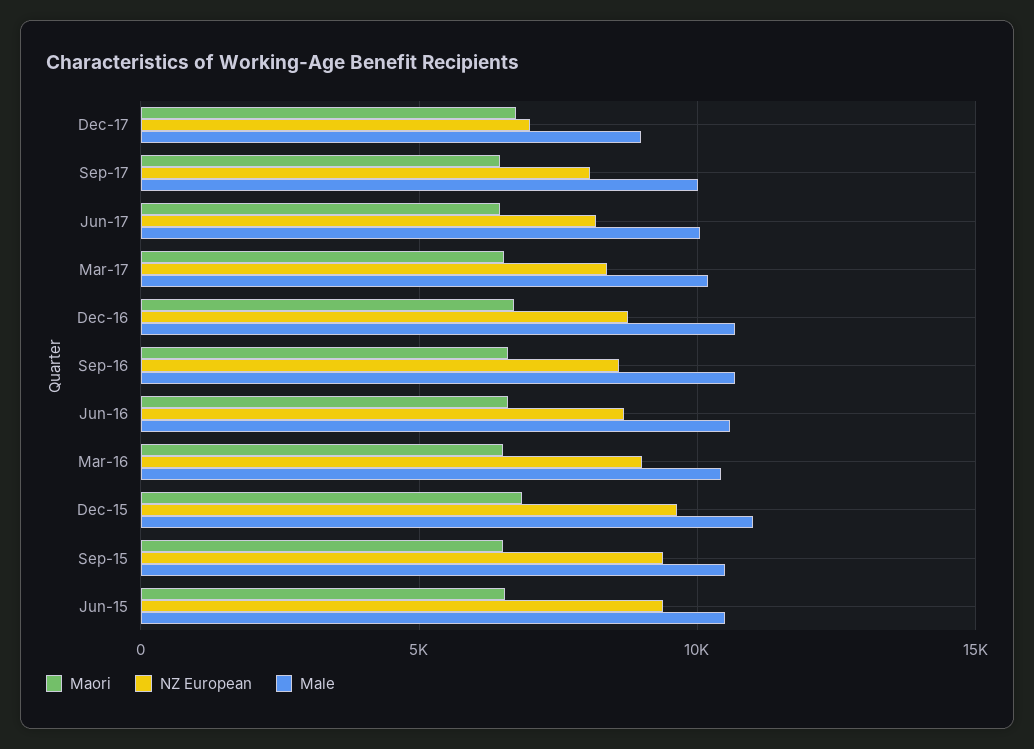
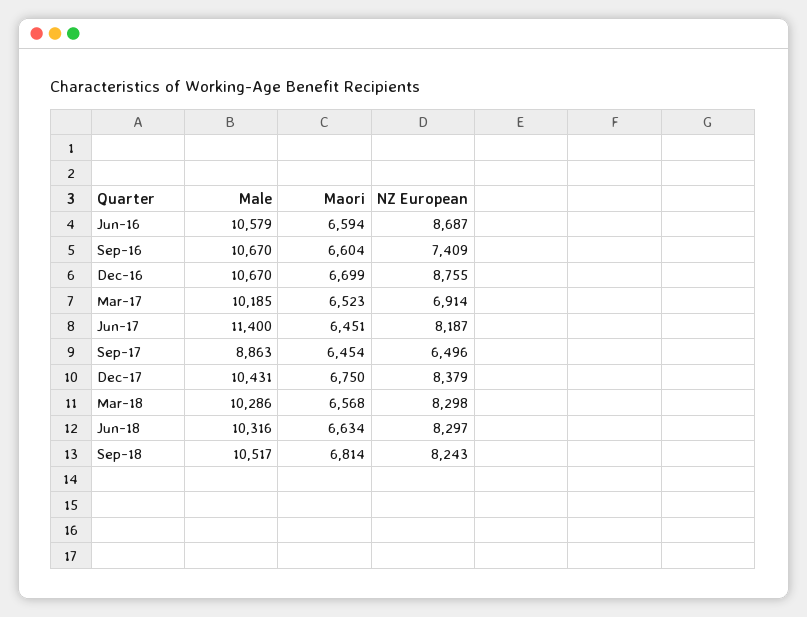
NZ European, Dec-17: 7000 -> 8379
Male, Dec-17: 9000 -> 10431
NZ European, Sep-17: 8000 -> 6496
Male, Sep-17: 10000 -> 8863
Male, Jun-17: 10000 -> 11400
NZ European, Mar-17: 8500 -> 6914
NZ European, Sep-16: 8500 -> 7409
Maori, Mar-16: 6500 -> none
NZ European, Mar-16: 9000 -> none
Male, Mar-16: 10500 -> none
Maori, Dec-15: 7000 -> none
NZ European, Dec-15: 9500 -> none
Male, Dec-15: 11000 -> none
Maori, Sep-15: 6500 -> none
NZ European, Sep-15: 9500 -> none
Male, Sep-15: 10500 -> none
Maori, Jun-15: 6500 -> none
NZ European, Jun-15: 9500 -> none
Male, Jun-15: 10500 -> none
Male, Mar-18: none -> 10286
Maori, Mar-18: none -> 6568
NZ European, Mar-18: none -> 8298
Male, Jun-18: none -> 10316
Maori, Jun-18: none -> 6634
NZ European, Jun-18: none -> 8297
Male, Sep-18: none -> 10517
Maori, Sep-18: none -> 6814
NZ European, Sep-18: none -> 8243

